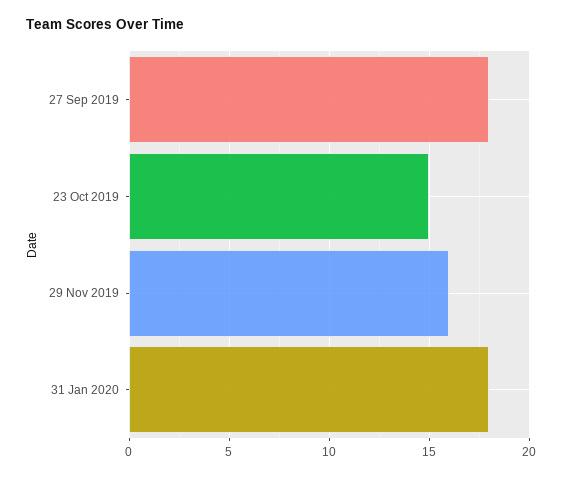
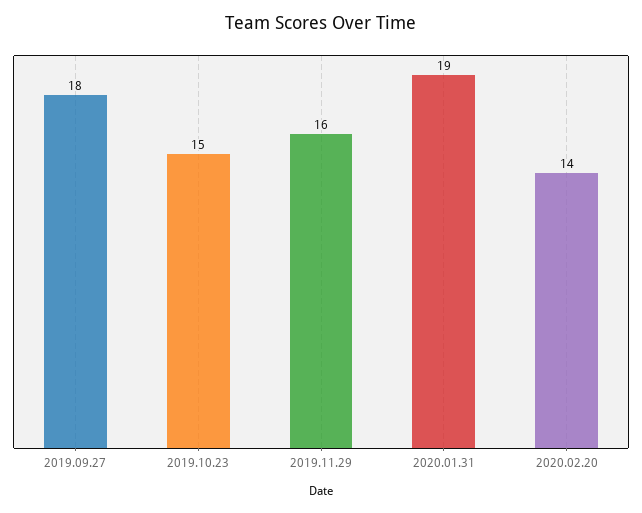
31 Jan 2020: 18 -> 19
2020.02.20: none -> 14

